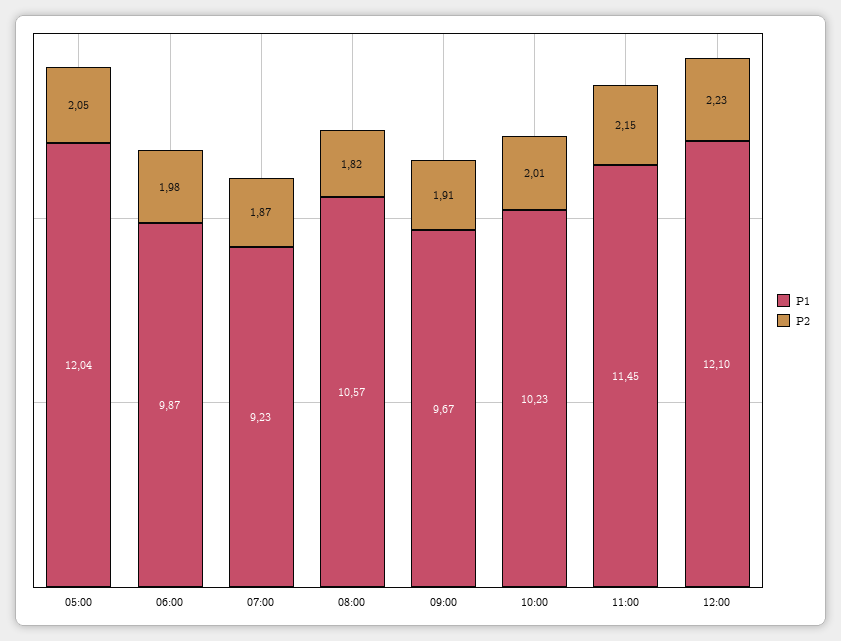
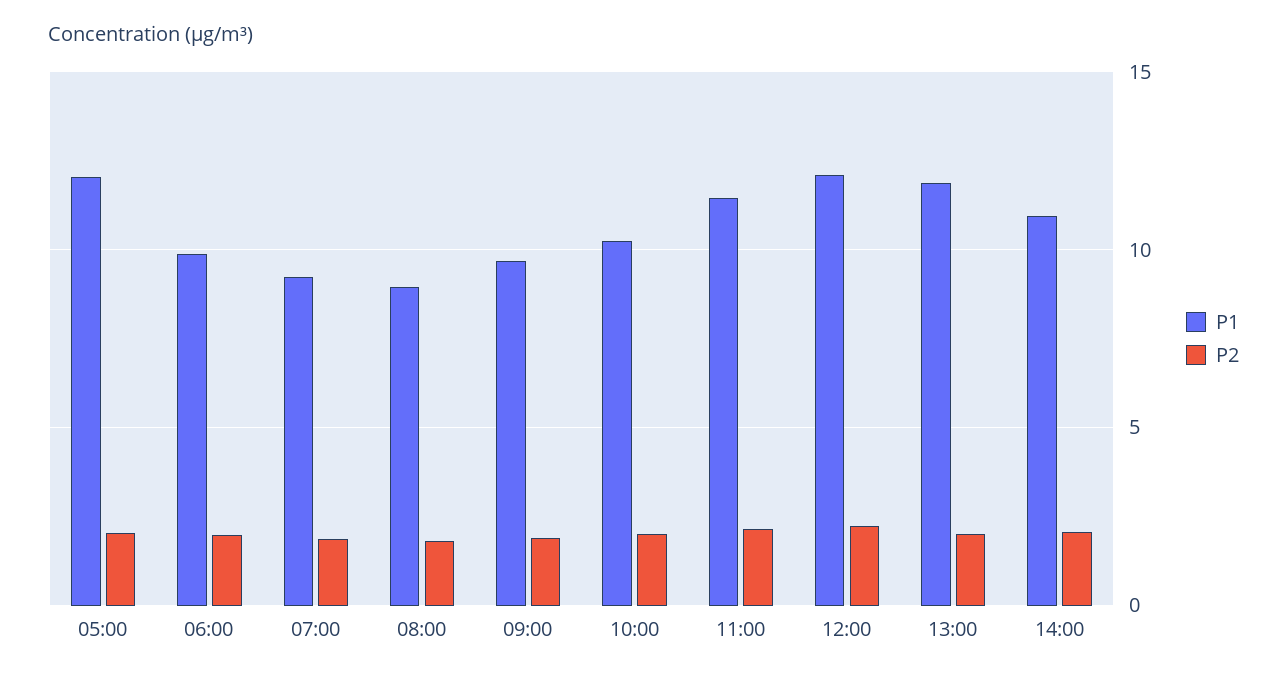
P1, 08:00: 10.57 -> 9
P1, 13:00: none -> 12
P2, 13:00: none -> 2
P1, 14:00: none -> 11
P2, 14:00: none -> 2

